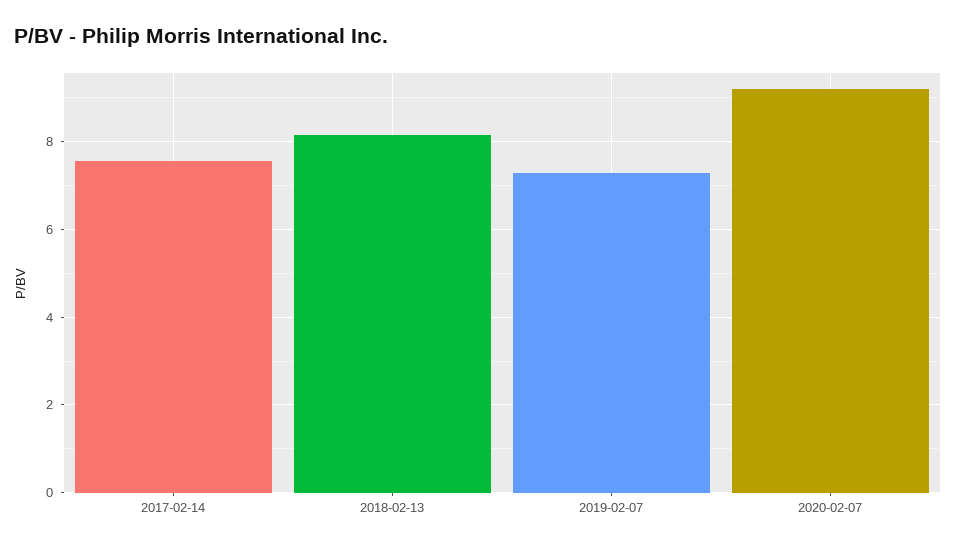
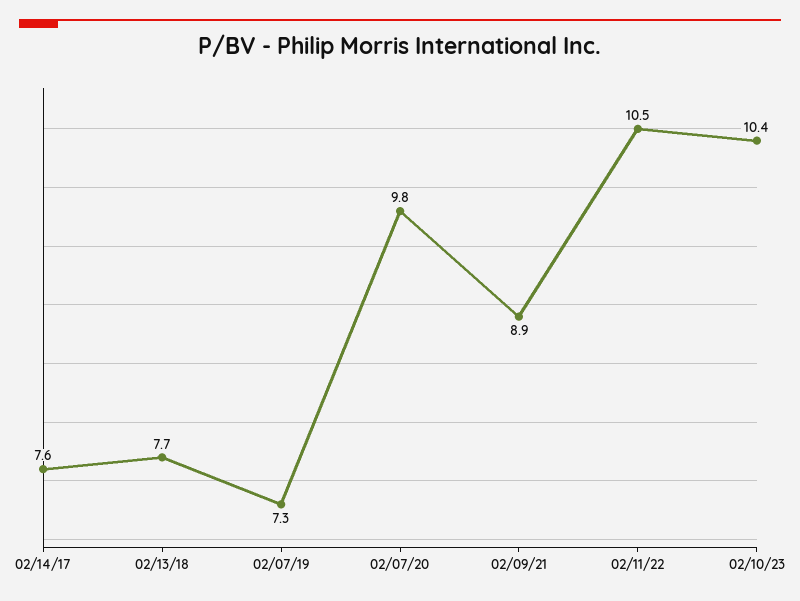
2018-02-13: 8.2 -> 7.7
2020-02-07: 9.2 -> 9.8
02/09/21: none -> 8.9
02/11/22: none -> 10.5
02/10/23: none -> 10.4

